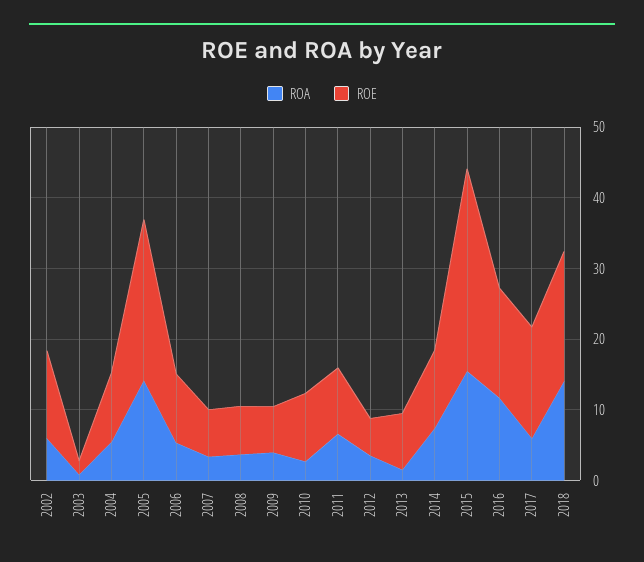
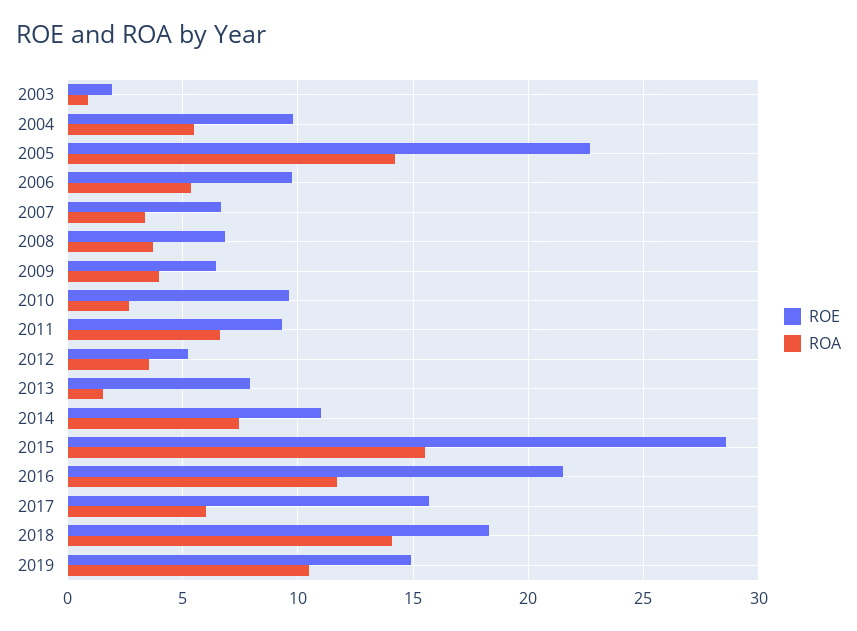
ROA, 2002: 6 -> none
ROE, 2002: 12 -> none
ROE, 2016: 16 -> 21.5
ROE, 2019: none -> 15
ROA, 2019: none -> 10.5

